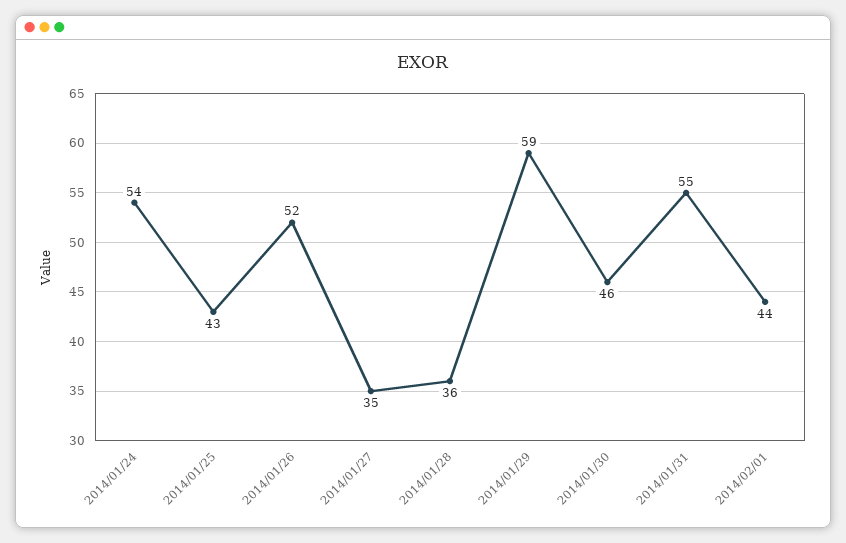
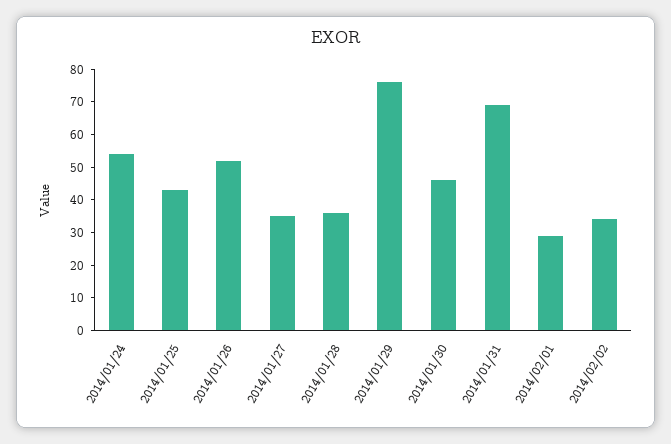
2014/01/29: 59 -> 75
2014/01/31: 55 -> 70
2014/02/01: 44 -> 30
2014/02/02: none -> 35

